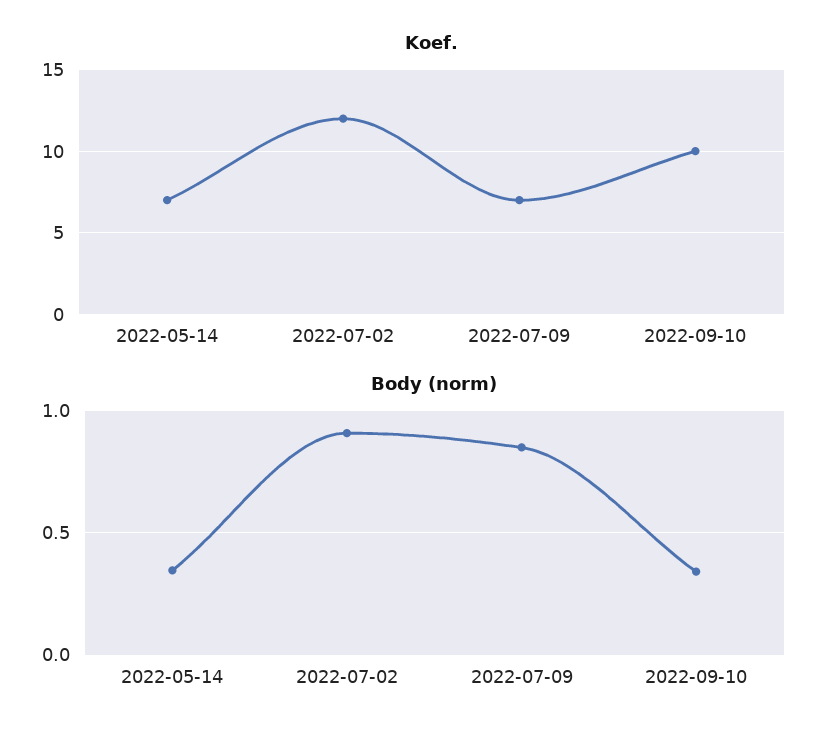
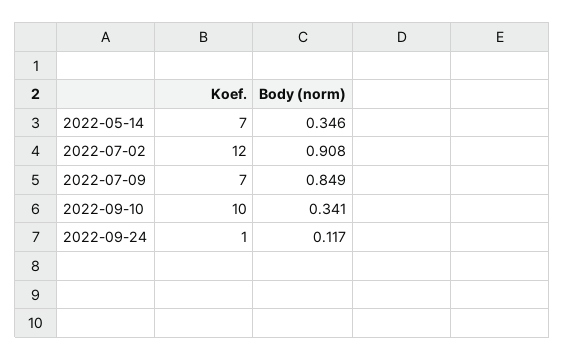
Koef., 2022-09-24: none -> 1
Body (norm), 2022-09-24: none -> 0.117

